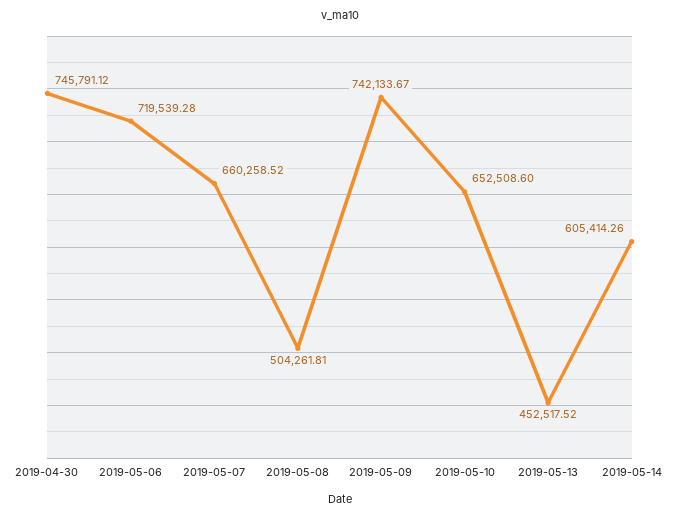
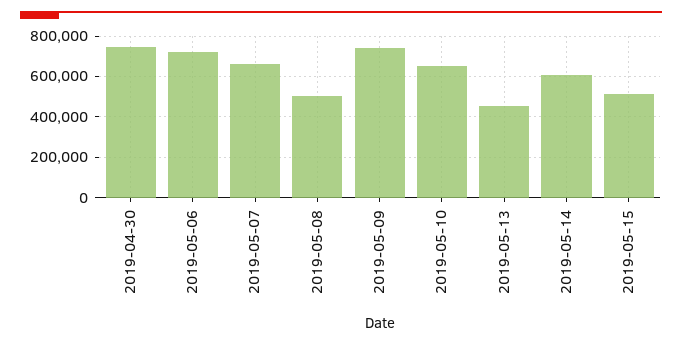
2019-05-15: none -> 500000

